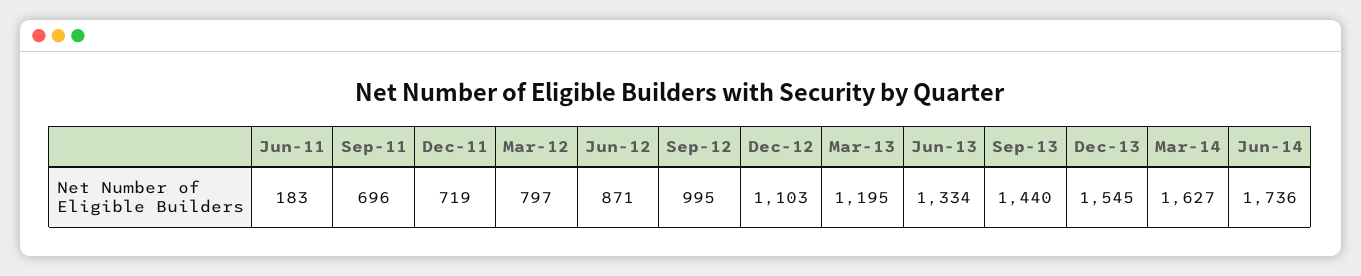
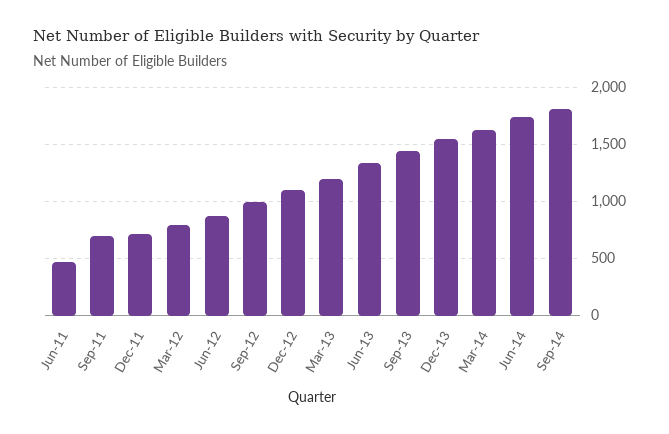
Jun-11: 183 -> 500
Sep-14: none -> 1800

